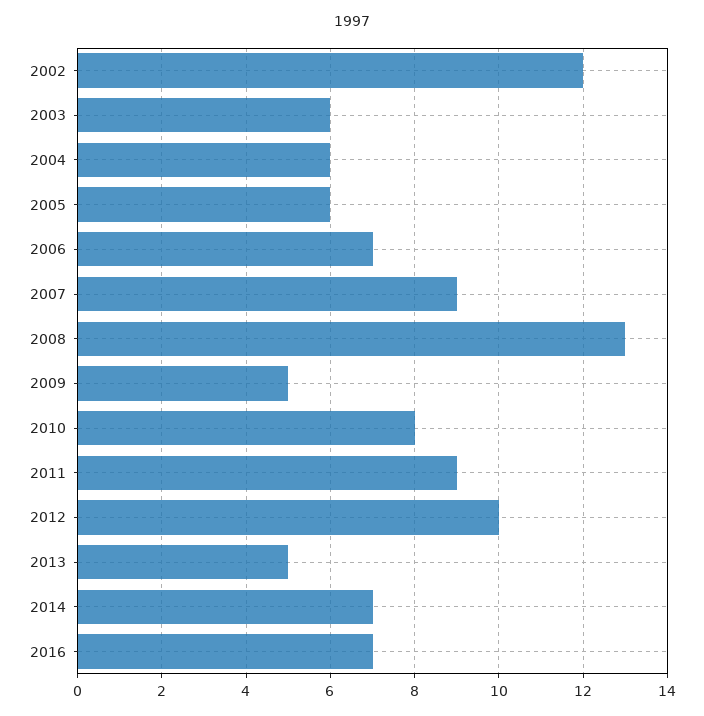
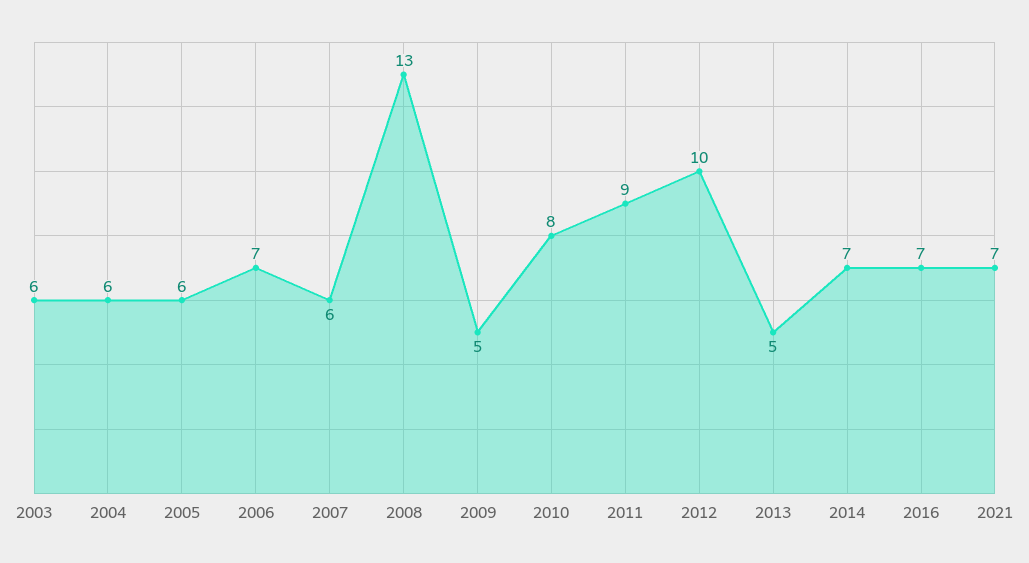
2002: 12 -> none
2007: 9 -> 6
2021: none -> 7

